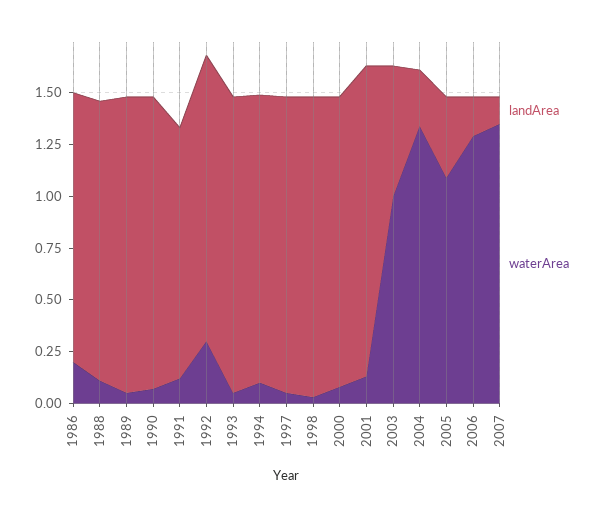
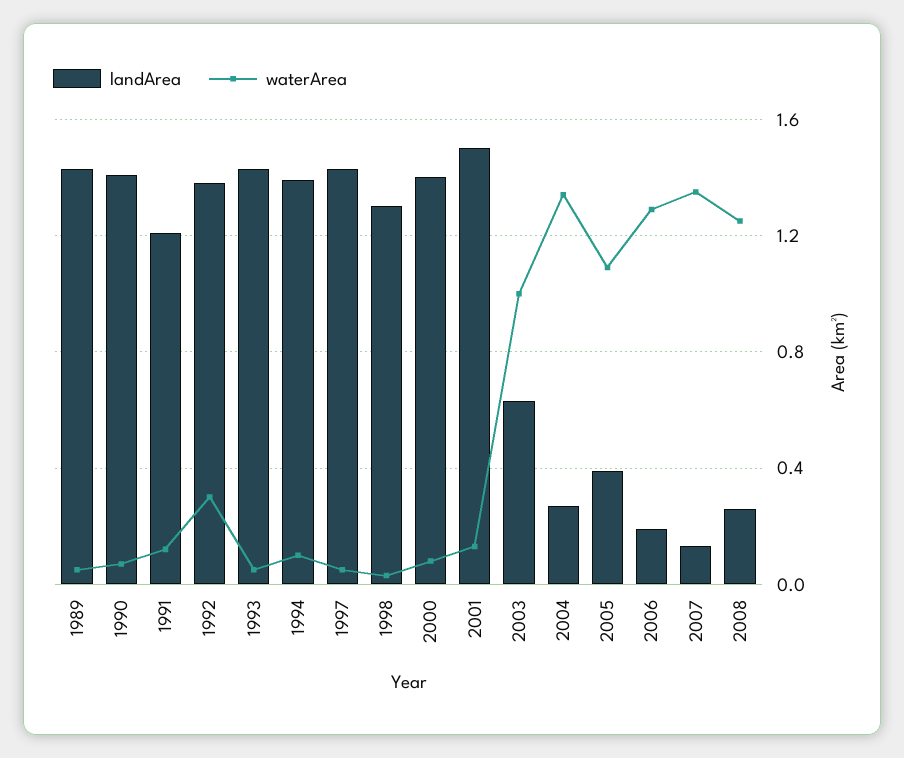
landArea, 1986: 1.3 -> none
waterArea, 1986: 0.2 -> none
landArea, 1988: 1.35 -> none
waterArea, 1988: 0.1 -> none
landArea, 1998: 1.45 -> 1.3
landArea, 2008: none -> 0.25
waterArea, 2008: none -> 1.25

